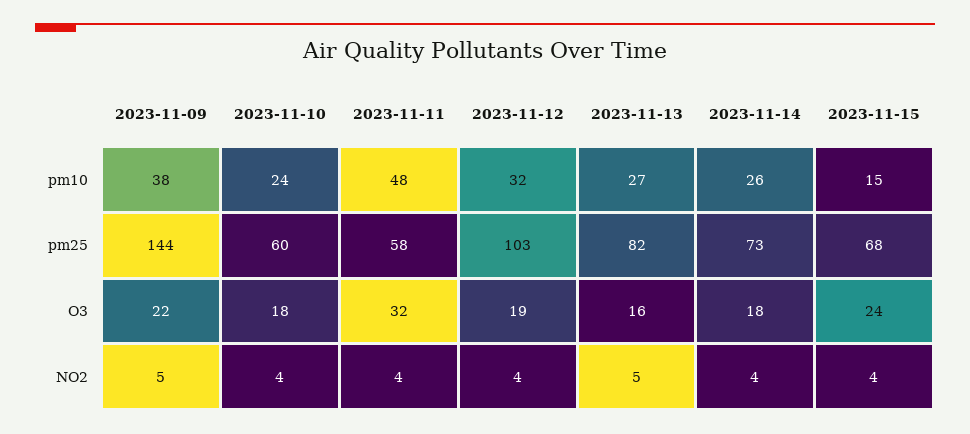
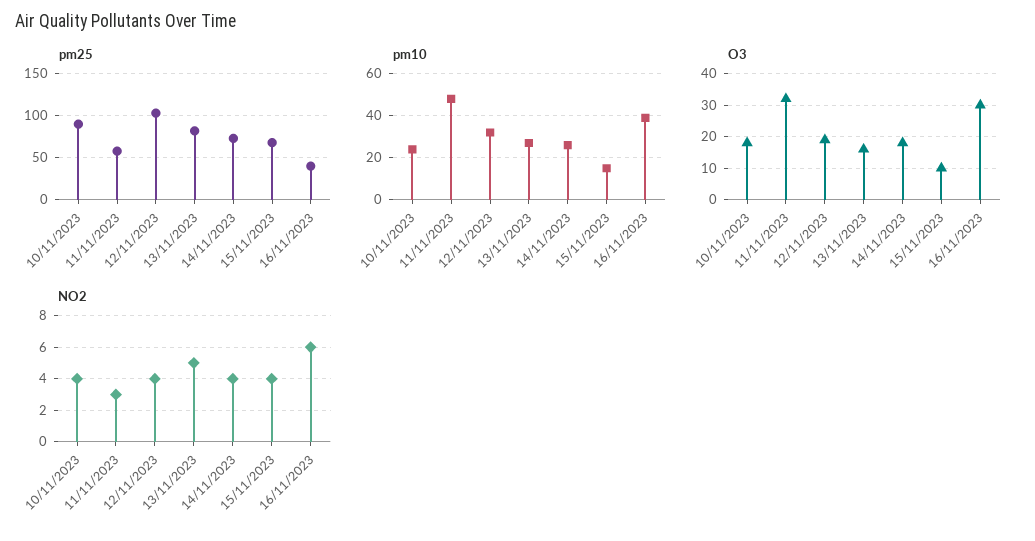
pm10, 2023-11-09: 38 -> none
pm25, 2023-11-09: 144 -> none
pm25, 2023-11-10: 60 -> 90
O3, 2023-11-09: 22 -> none
O3, 2023-11-15: 24 -> 10
NO2, 2023-11-09: 5 -> none
NO2, 2023-11-11: 4 -> 3
pm25, 16/11/2023: none -> 40
pm10, 16/11/2023: none -> 40
O3, 16/11/2023: none -> 30
NO2, 16/11/2023: none -> 6

